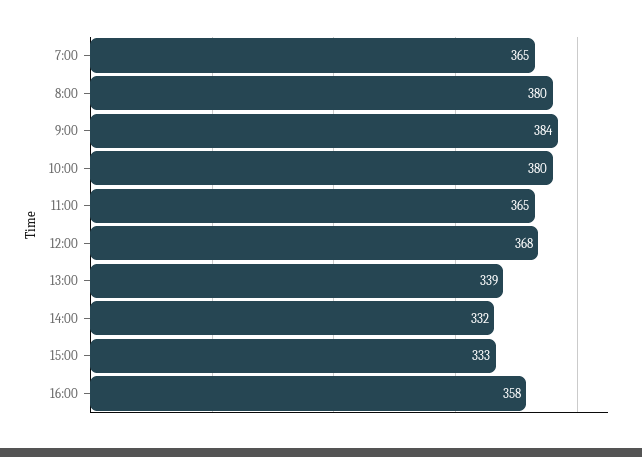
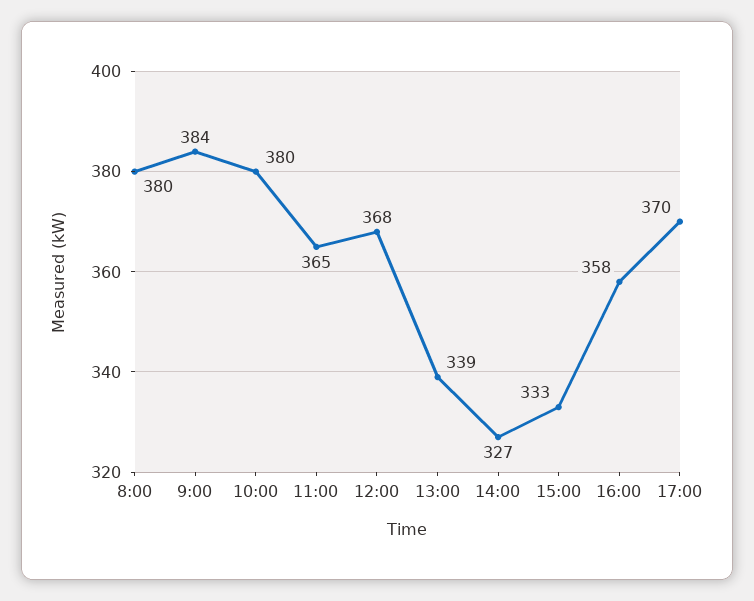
7:00: 365 -> none
14:00: 332 -> 327
17:00: none -> 370

